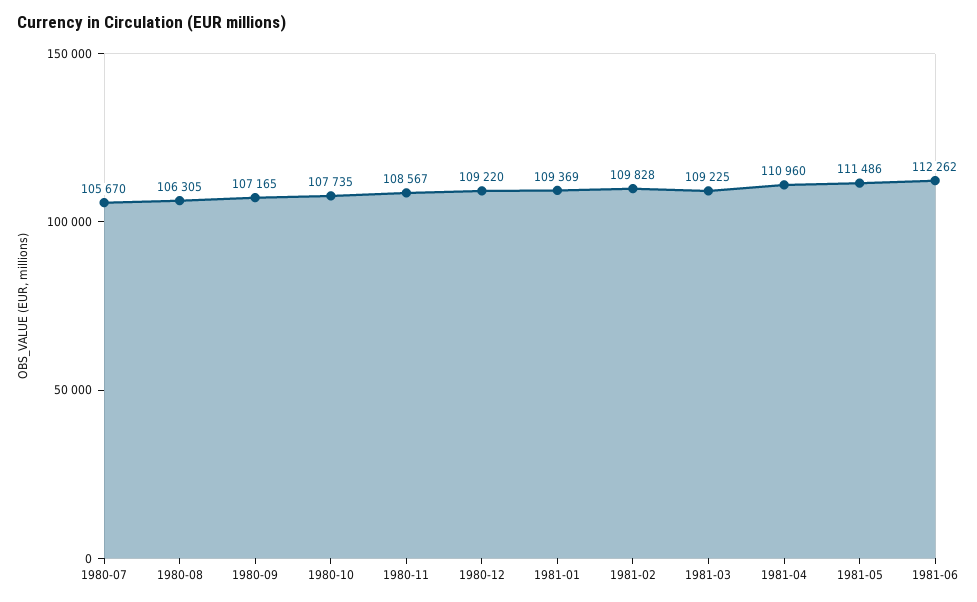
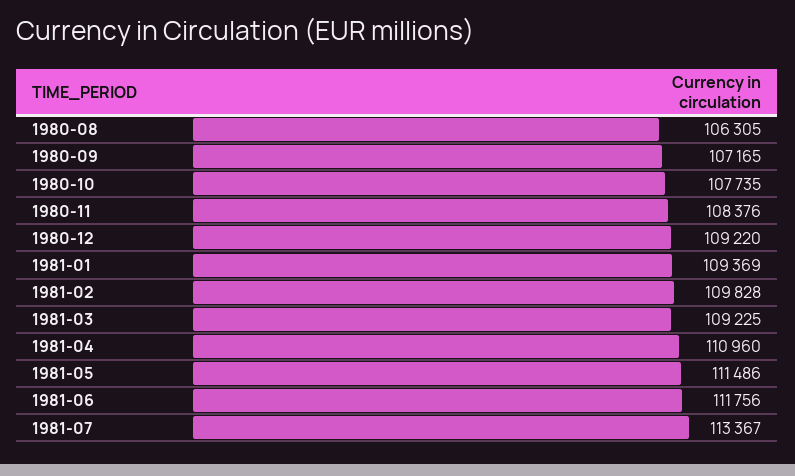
1980-07: 105670 -> none
1980-11: 108567 -> 108376
1981-06: 112262 -> 111756
1981-07: none -> 113367

